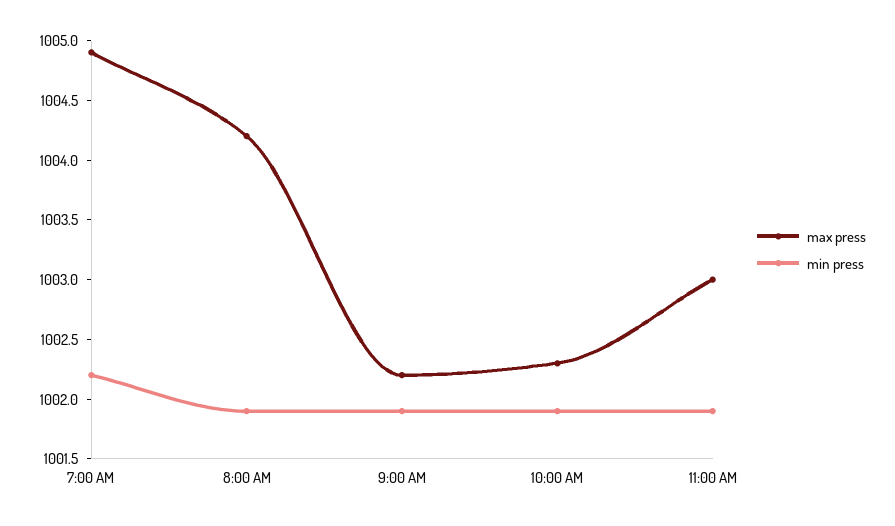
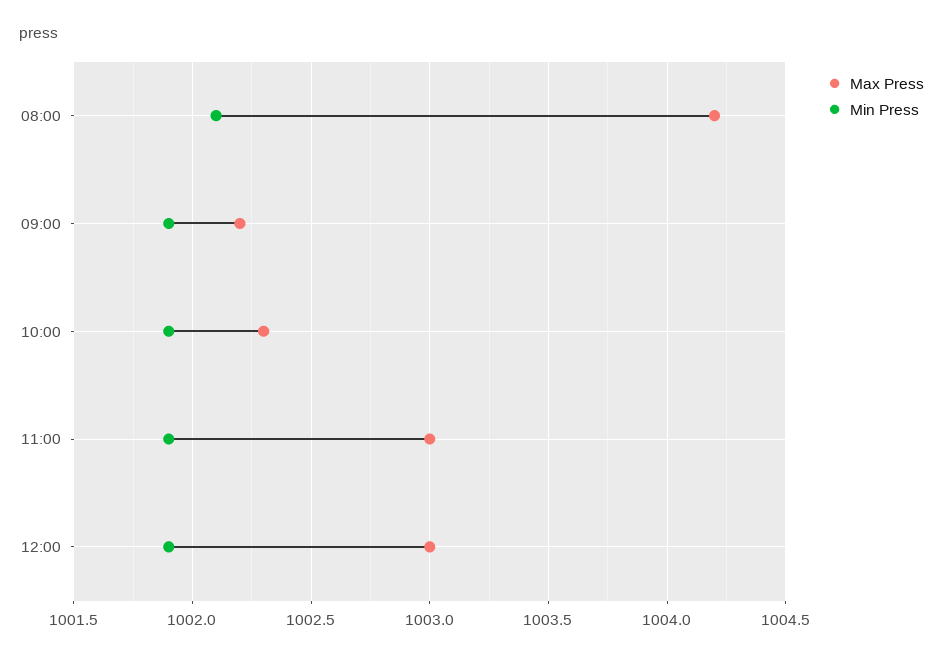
max press, 7:00 AM: 1004.9 -> none
min press, 7:00 AM: 1002.2 -> none
min press, 8:00 AM: 1001.9 -> 1002.1
max press, 12:00: none -> 1003
min press, 12:00: none -> 1001.9

